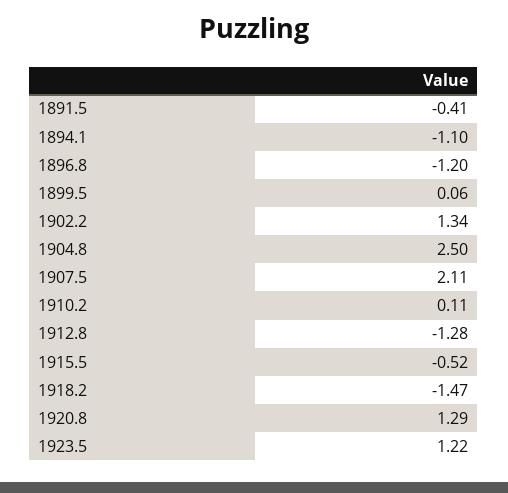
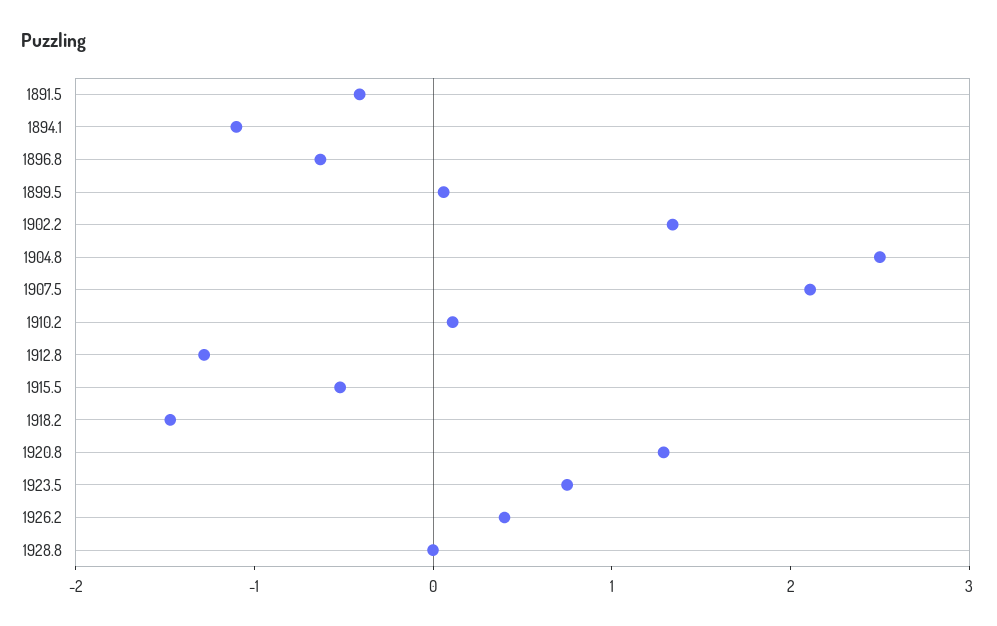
1896.8: -1.2 -> -0.6
1923.5: 1.22 -> 0.8
1926.2: none -> 0.4
1928.8: none -> 0

